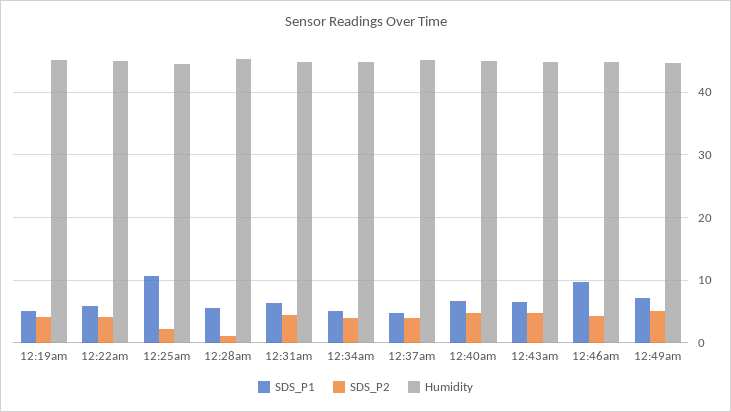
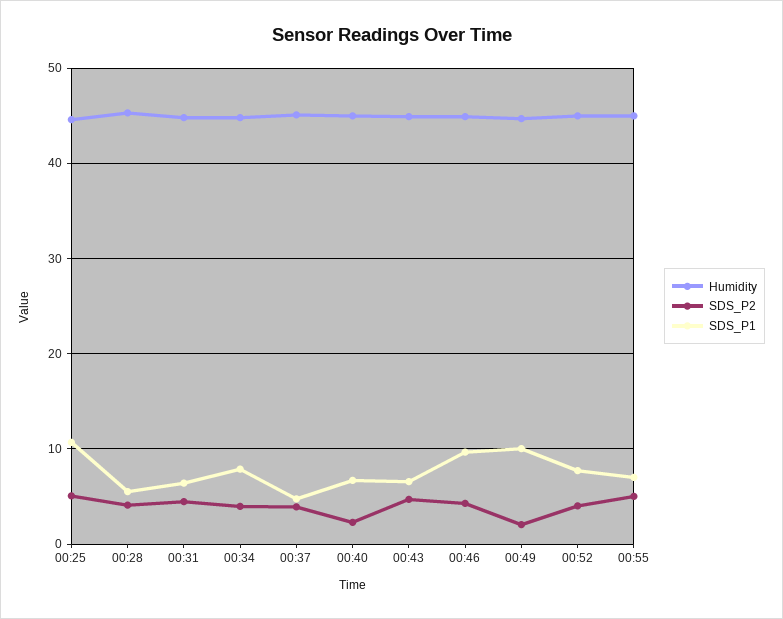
SDS_P1, 12:19am: 5 -> none
SDS_P2, 12:19am: 4 -> none
Humidity, 12:19am: 45 -> none
SDS_P1, 12:22am: 6 -> none
SDS_P2, 12:22am: 4 -> none
Humidity, 12:22am: 45 -> none
SDS_P2, 12:25am: 2 -> 5
SDS_P2, 12:28am: 1 -> 4
SDS_P1, 12:34am: 5 -> 8
SDS_P2, 12:40am: 5 -> 2
SDS_P1, 12:49am: 7 -> 10
SDS_P2, 12:49am: 5 -> 2
Humidity, 00:52: none -> 45
SDS_P2, 00:52: none -> 4
SDS_P1, 00:52: none -> 8
Humidity, 00:55: none -> 45
SDS_P2, 00:55: none -> 5
SDS_P1, 00:55: none -> 7

